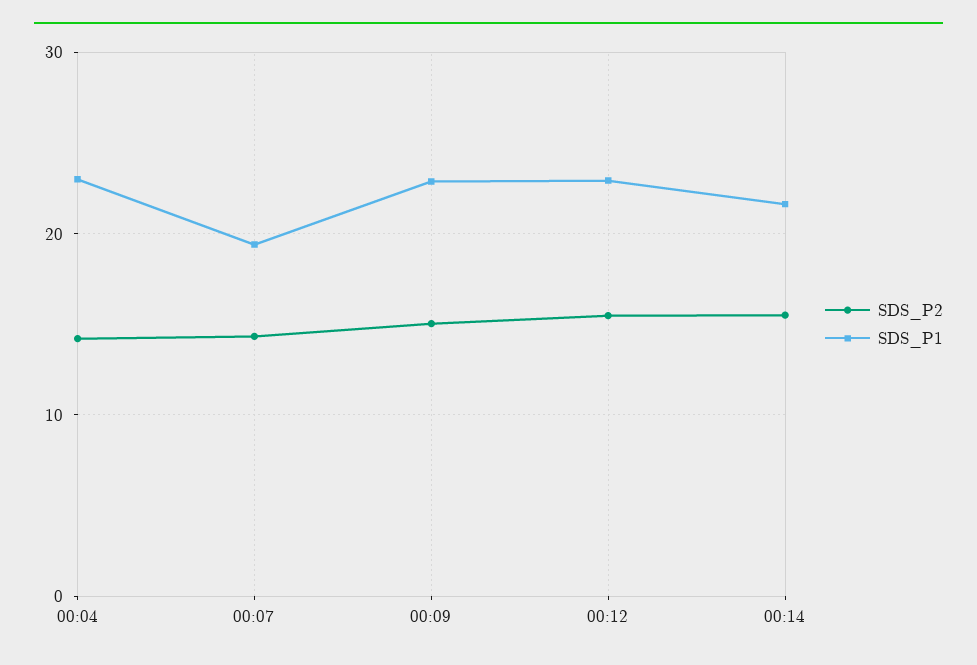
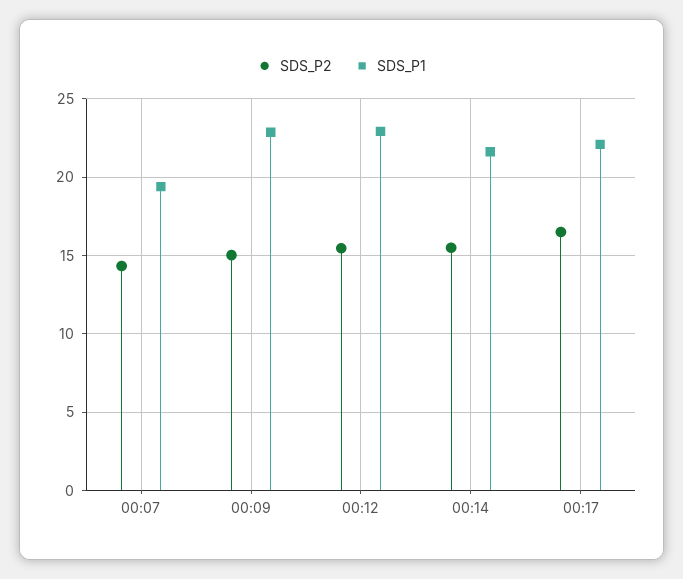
SDS_P2, 00:04: 14 -> none
SDS_P1, 00:04: 23 -> none
SDS_P2, 00:17: none -> 16.5
SDS_P1, 00:17: none -> 22

